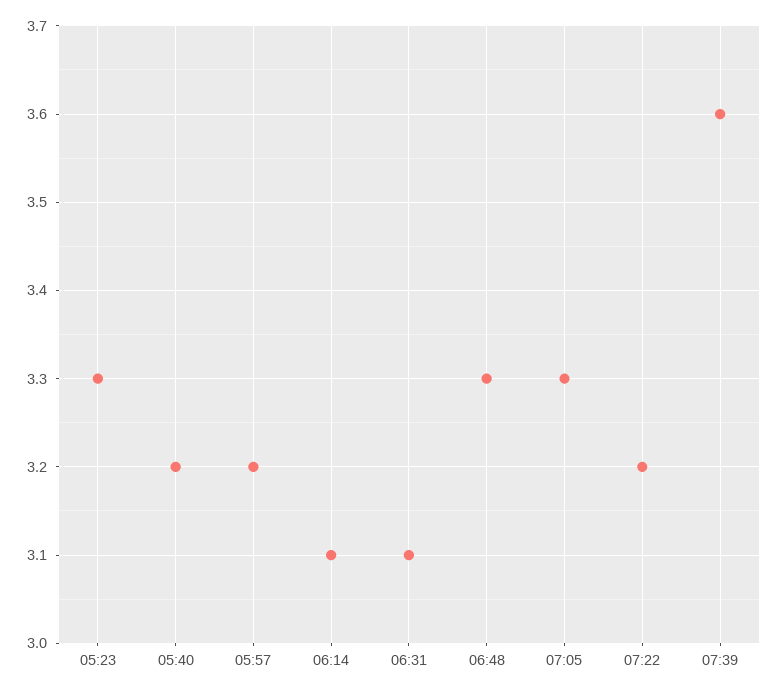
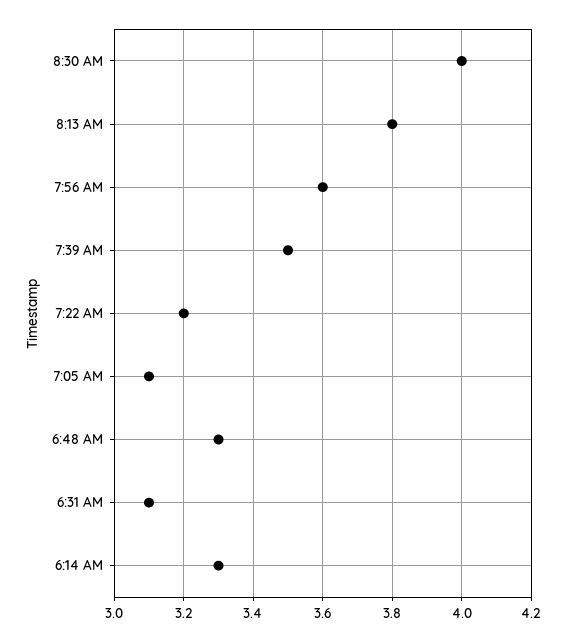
05:23: 3.3 -> none
05:40: 3.2 -> none
05:57: 3.2 -> none
06:14: 3.1 -> 3.3
07:05: 3.3 -> 3.1
07:39: 3.6 -> 3.5
8:30 AM: none -> 4
8:13 AM: none -> 3.8
7:56 AM: none -> 3.6

